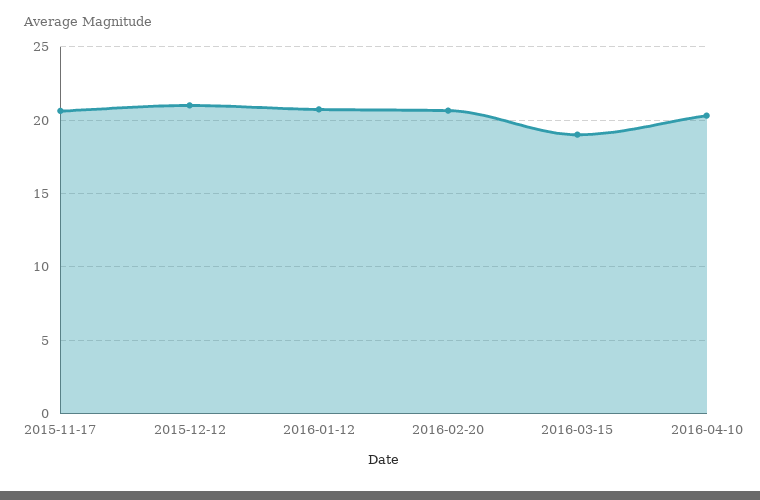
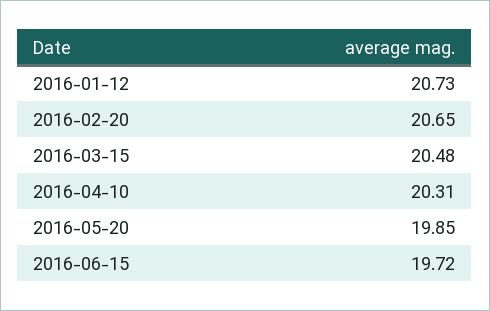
2015-11-17: 20.5 -> none
2015-12-12: 21 -> none
2016-03-15: 19 -> 20.48
2016-05-20: none -> 19.85
2016-06-15: none -> 19.72

